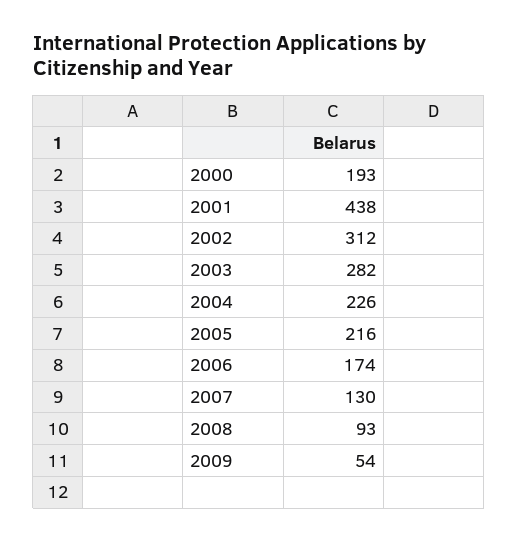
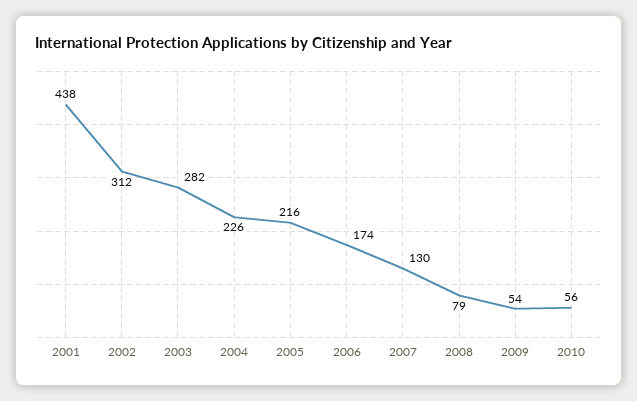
2000: 193 -> none
2008: 93 -> 79
2010: none -> 56

